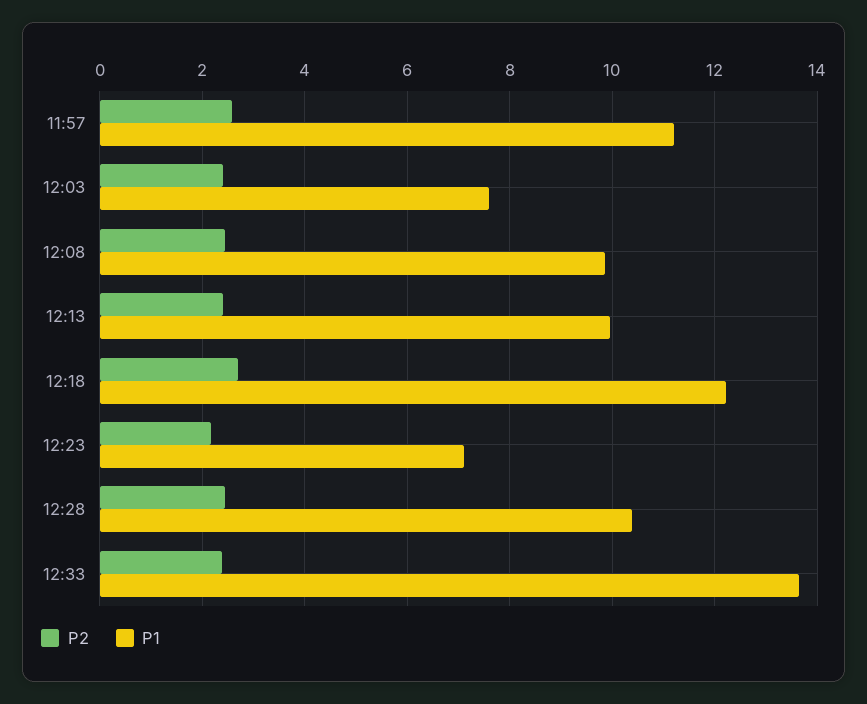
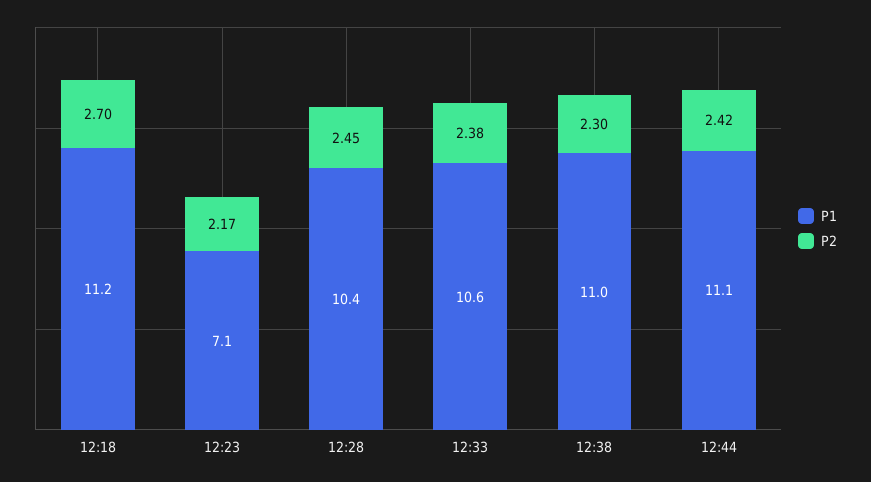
P2, 11:57: 2.6 -> none
P1, 11:57: 11.2 -> none
P2, 12:03: 2.4 -> none
P1, 12:03: 7.6 -> none
P2, 12:08: 2.4 -> none
P1, 12:08: 9.8 -> none
P2, 12:13: 2.4 -> none
P1, 12:13: 10 -> none
P1, 12:18: 12.2 -> 11.2
P1, 12:33: 13.6 -> 10.6
P1, 12:38: none -> 11
P2, 12:38: none -> 2.3
P1, 12:44: none -> 11.1
P2, 12:44: none -> 2.42

